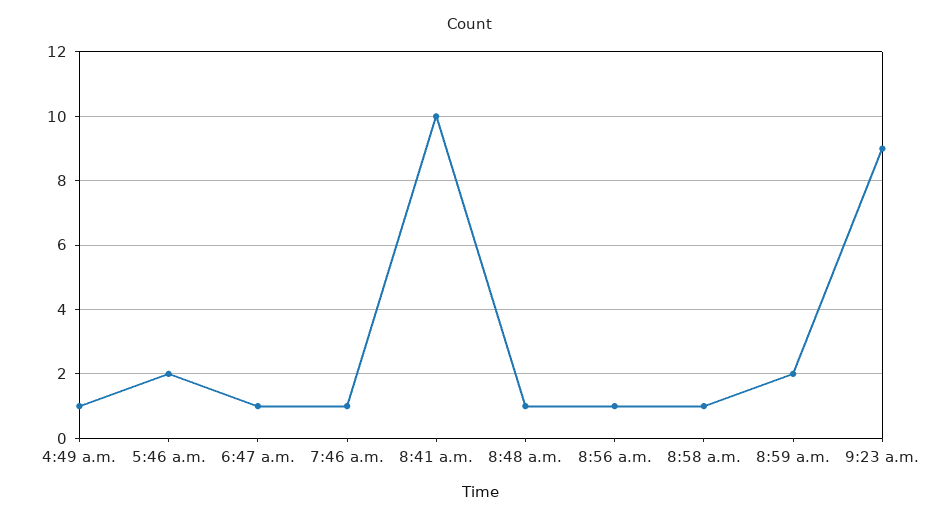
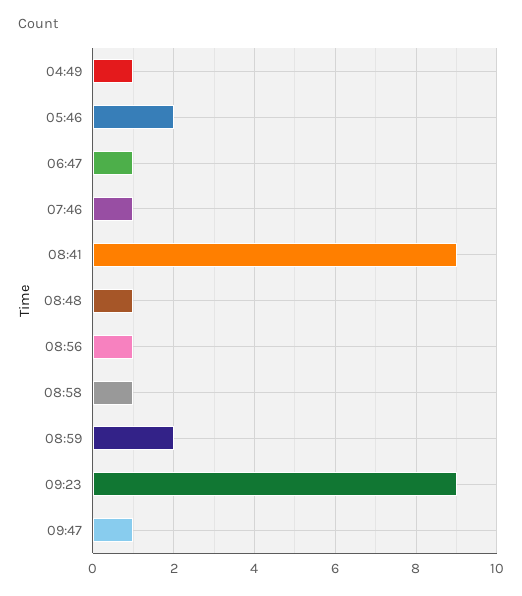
8:41 a.m.: 10 -> 9
09:47: none -> 1

